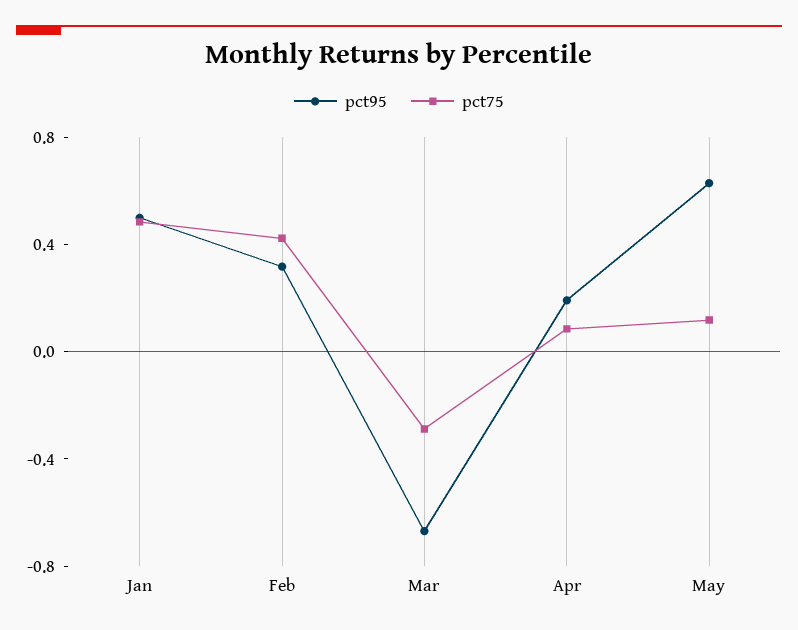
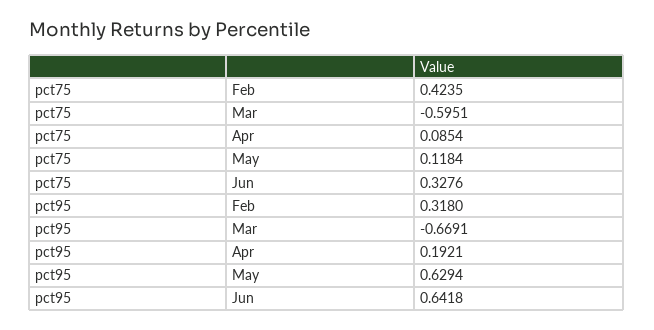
pct95, Jan: 0.5 -> none
pct75, Jan: 0.5 -> none
pct75, Mar: -0.3 -> -0.5951
pct75, Jun: none -> 0.3276
pct95, Jun: none -> 0.6418

